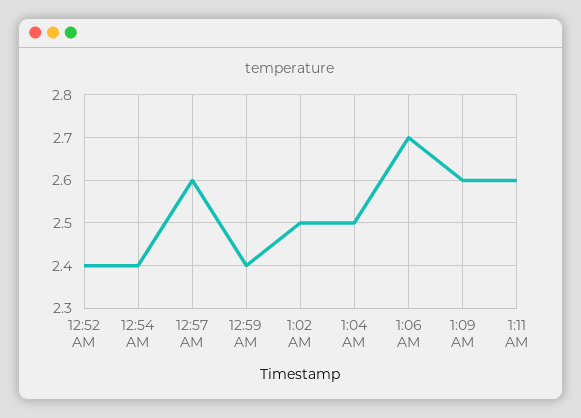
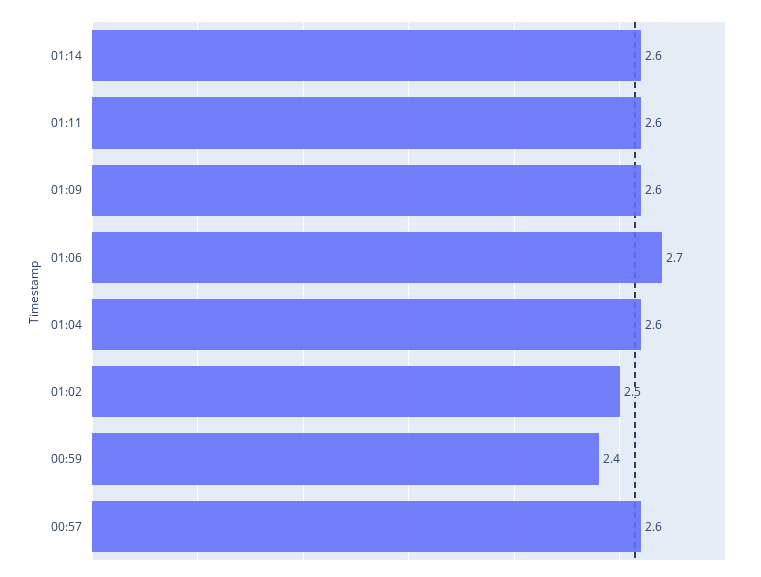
12:52 AM: 2.4 -> none
12:54 AM: 2.4 -> none
1:04 AM: 2.5 -> 2.6
01:14: none -> 2.6

